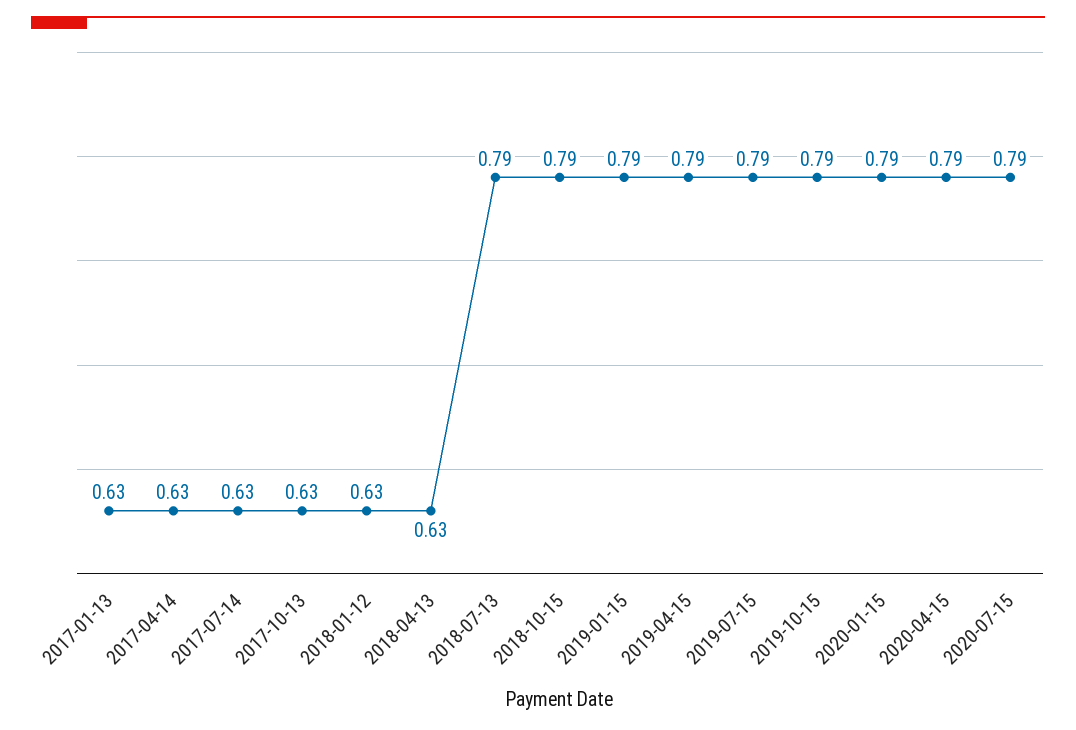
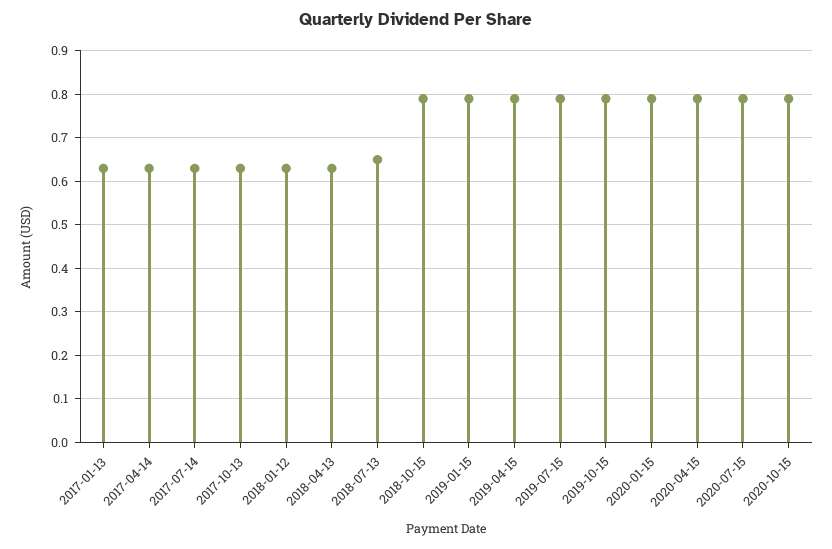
2018-07-13: 0.79 -> 0.65
2020-10-15: none -> 0.8

